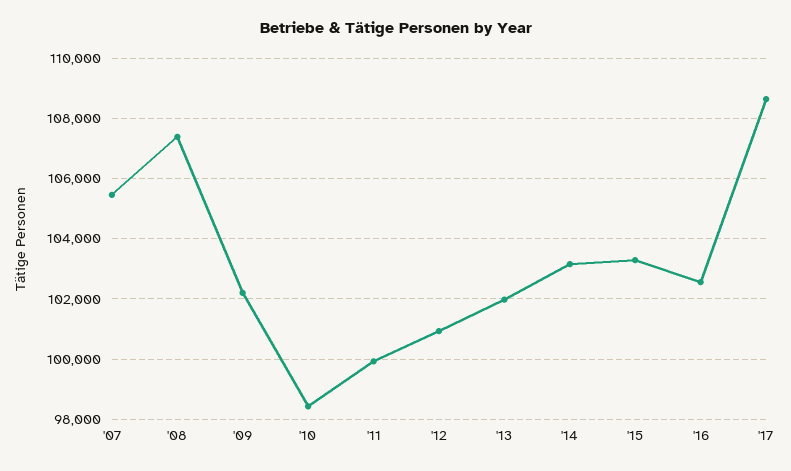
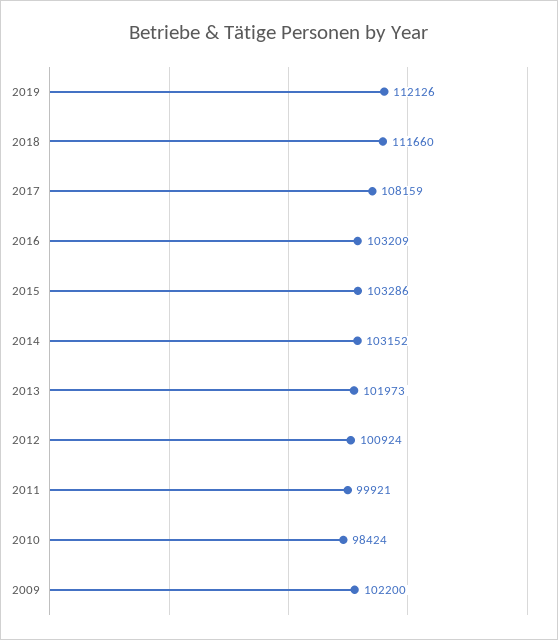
'07: 105400 -> none
'08: 107400 -> none
'16: 102600 -> 103209
'17: 108600 -> 108159
2019: none -> 112126
2018: none -> 111660

